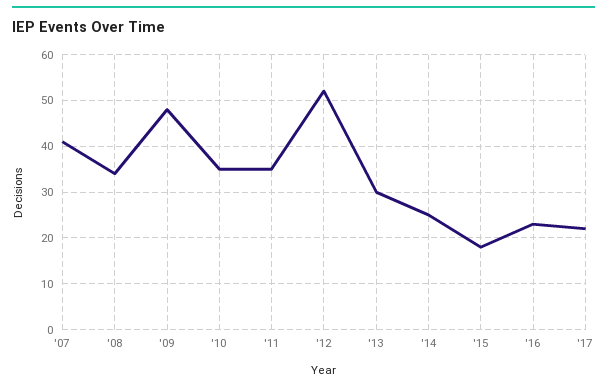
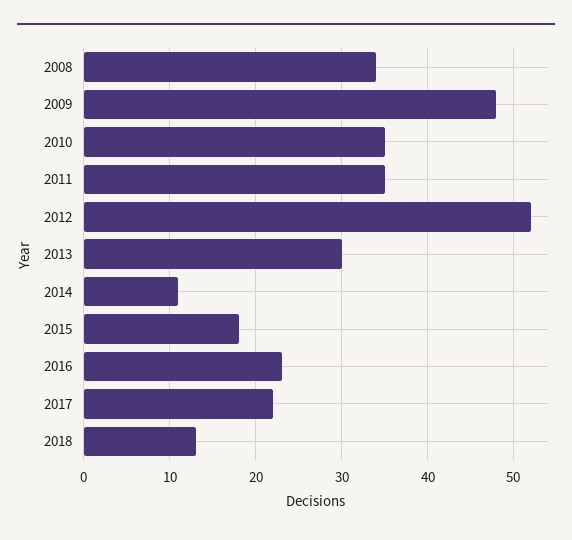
'07: 40 -> none
'14: 25 -> 11
2018: none -> 13

